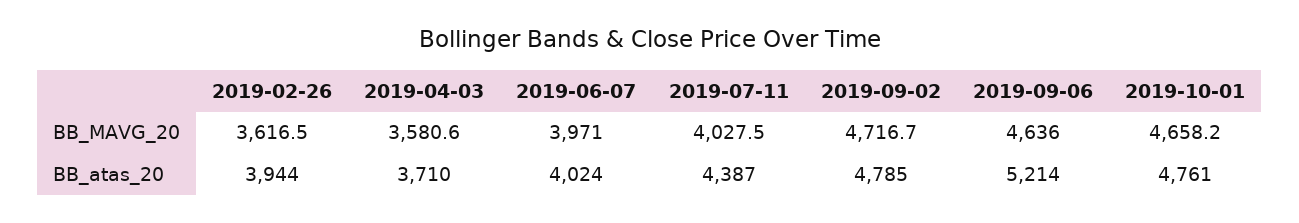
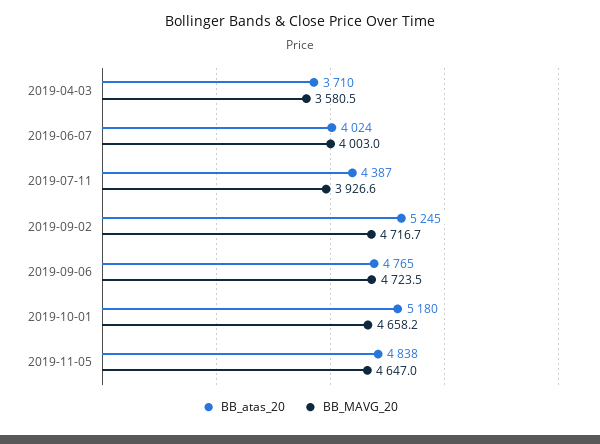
BB_MAVG_20, 2019-02-26: 3616.5 -> none
BB_MAVG_20, 2019-04-03: 3580.6 -> 3580.5
BB_MAVG_20, 2019-06-07: 3971 -> 4003
BB_MAVG_20, 2019-07-11: 4027.5 -> 3926.6
BB_MAVG_20, 2019-09-06: 4636 -> 4723.5
BB_atas_20, 2019-02-26: 3944 -> none
BB_atas_20, 2019-09-02: 4785 -> 5245
BB_atas_20, 2019-09-06: 5214 -> 4765
BB_atas_20, 2019-10-01: 4761 -> 5180
BB_atas_20, 2019-11-05: none -> 4838
BB_MAVG_20, 2019-11-05: none -> 4647

